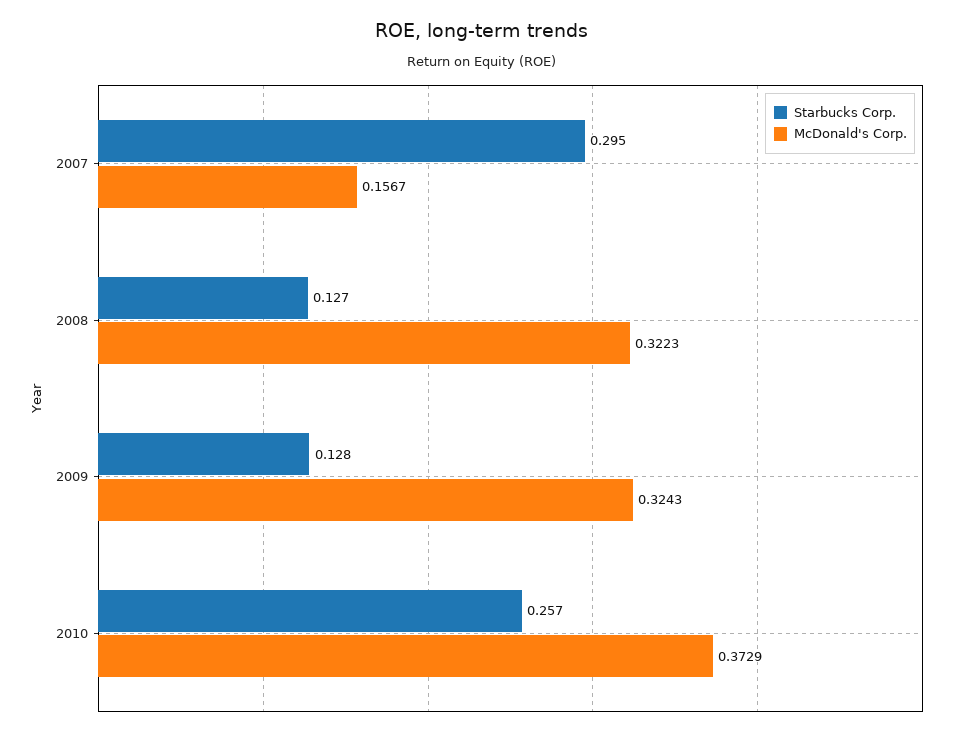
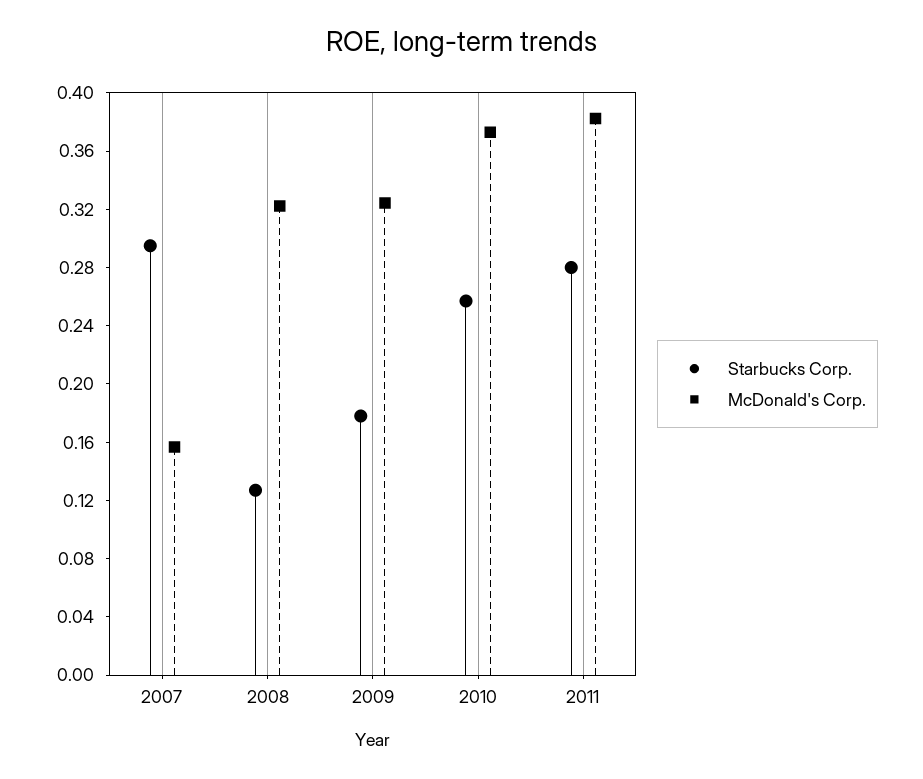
Starbucks Corp., 2009: 0.128 -> 0.18
Starbucks Corp., 2011: none -> 0.28
McDonald's Corp., 2011: none -> 0.38

